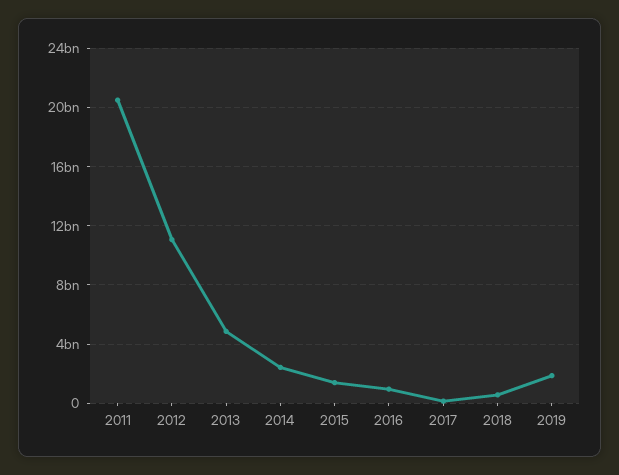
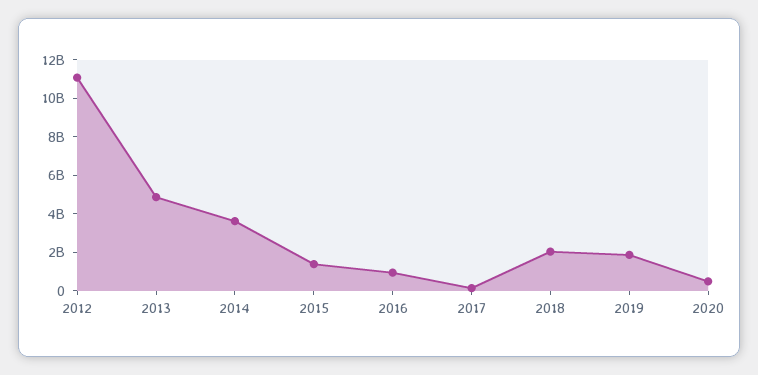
2011: 20500000000 -> none
2014: 2500000000 -> 3500000000
2018: 500000000 -> 2000000000
2020: none -> 500000000

